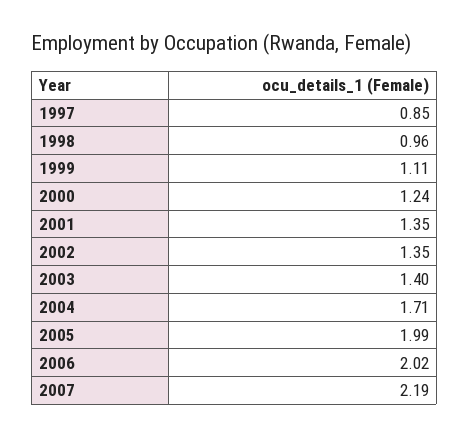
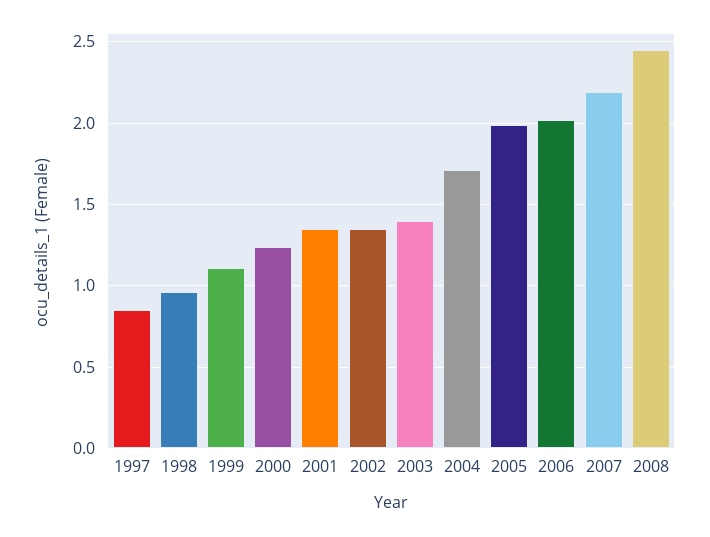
2008: none -> 2.45

